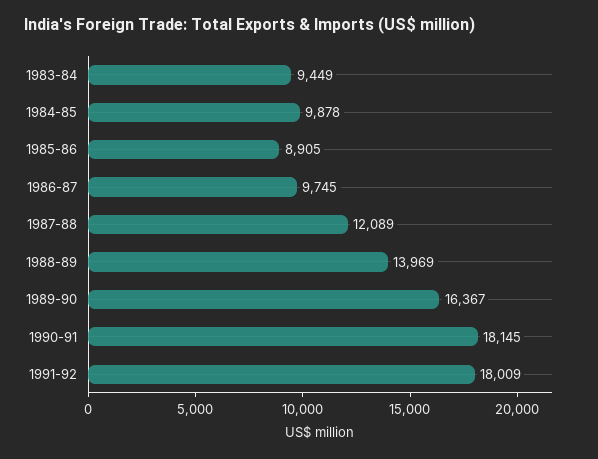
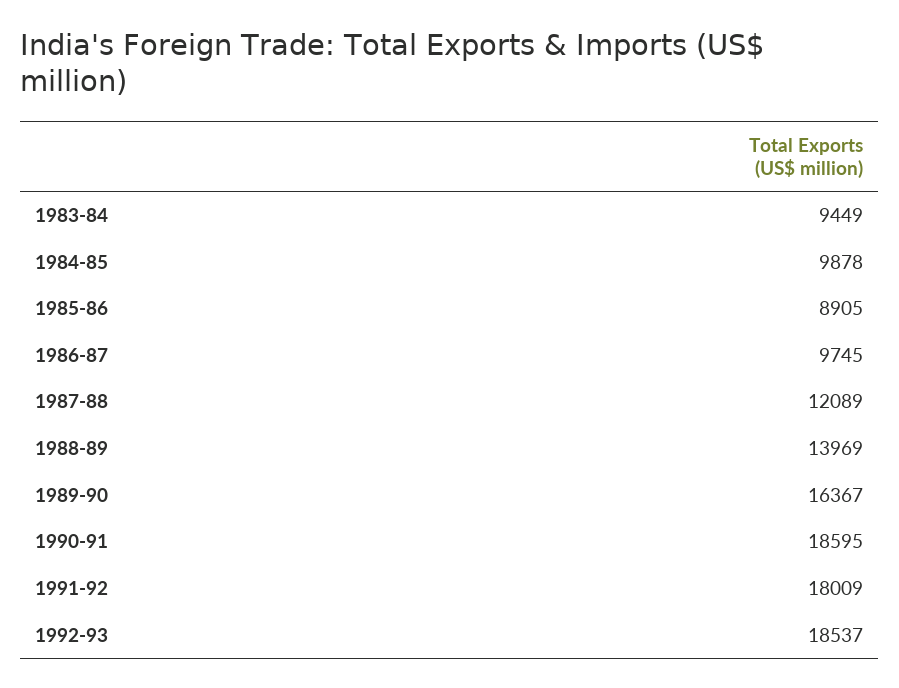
1990-91: 18145 -> 18595
1992-93: none -> 18537

